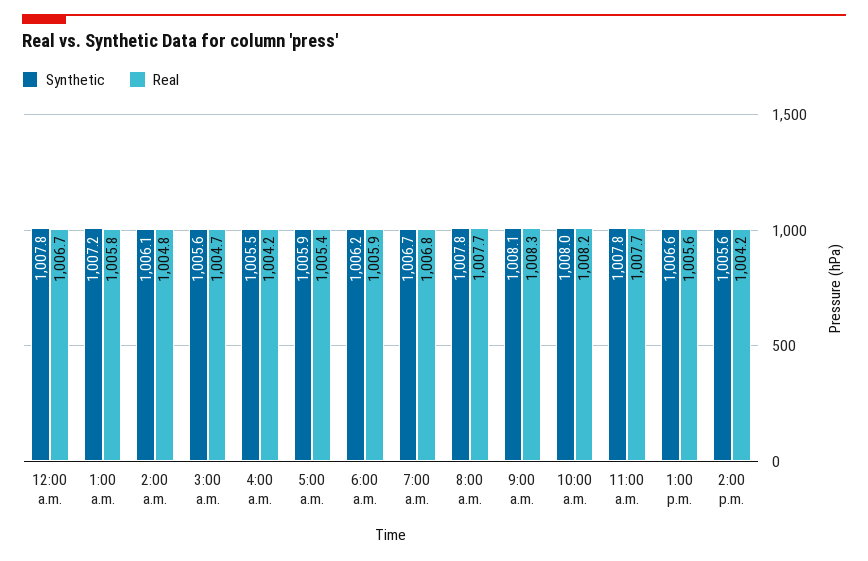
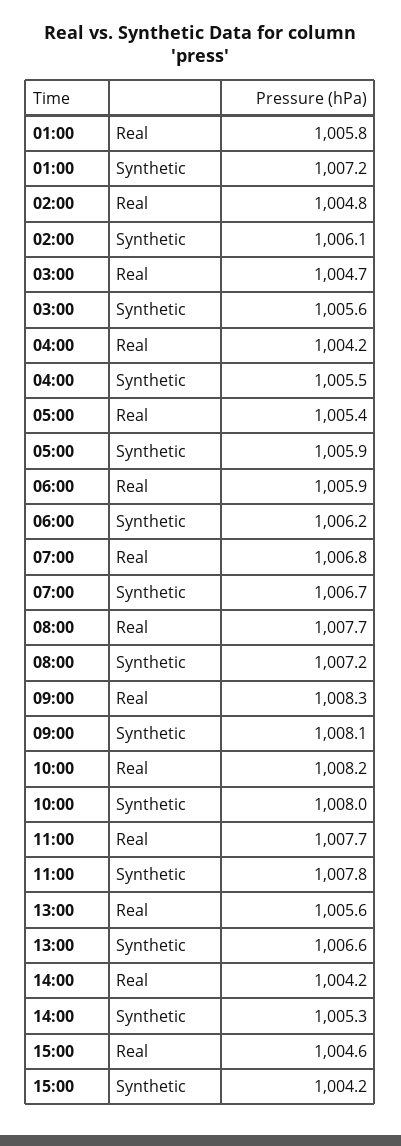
Synthetic, 12:00 a.m.: 1007.8 -> none
Real, 12:00 a.m.: 1006.7 -> none
Synthetic, 8:00 a.m.: 1007.8 -> 1007.2
Synthetic, 2:00 p.m.: 1005.6 -> 1005.3
Real, 15:00: none -> 1004.6
Synthetic, 15:00: none -> 1004.2

